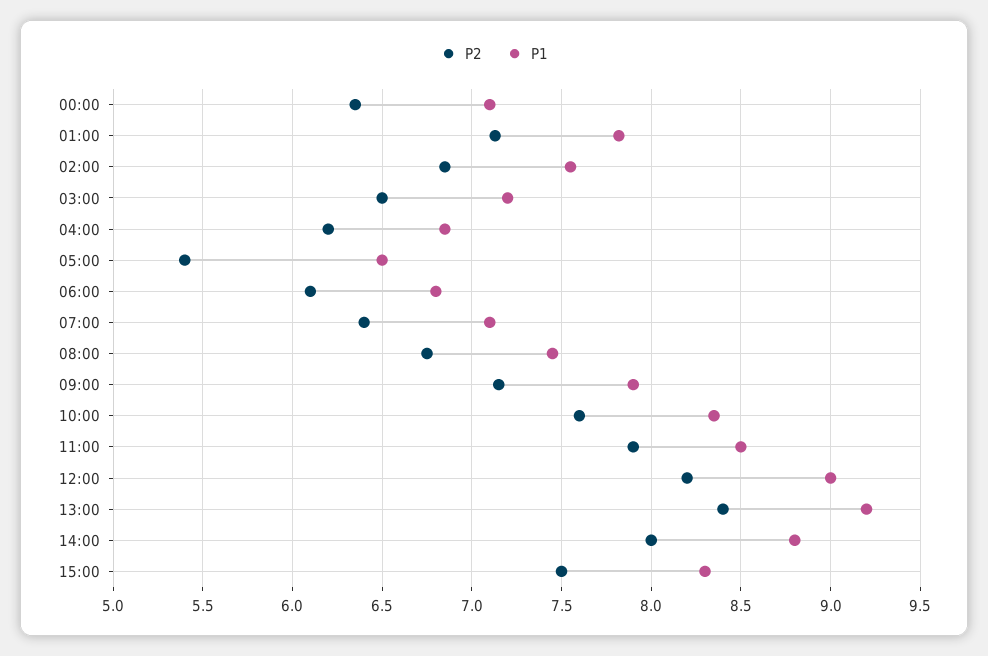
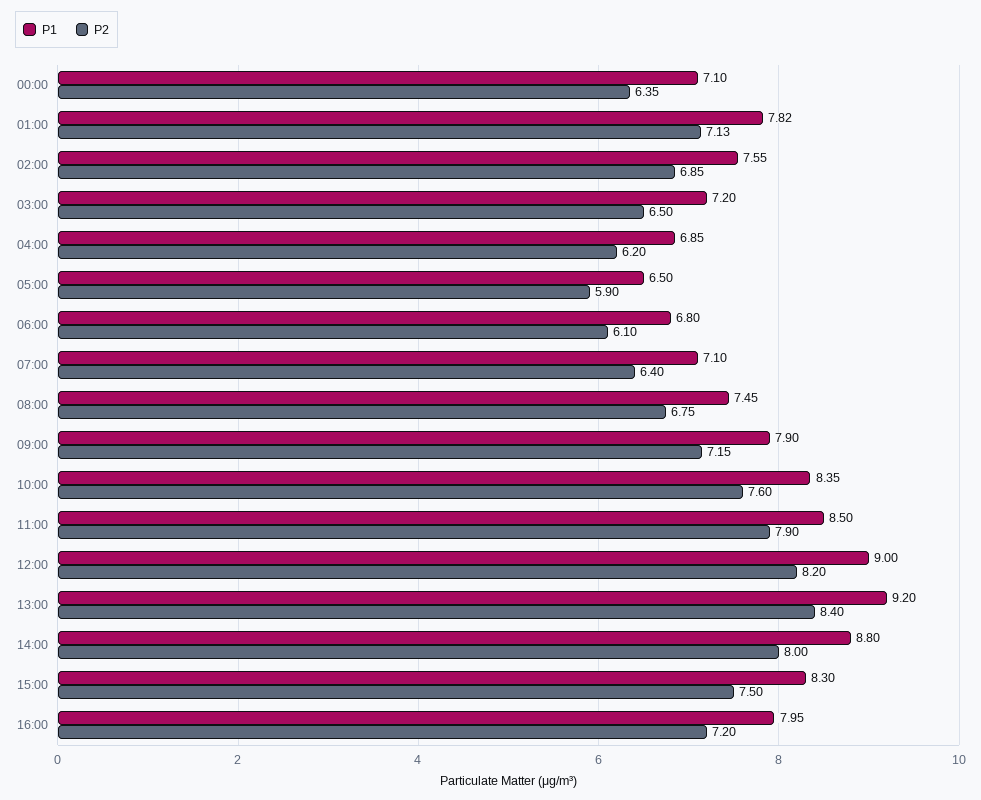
P2, 05:00: 5.4 -> 5.9
P1, 16:00: none -> 7.95
P2, 16:00: none -> 7.2

